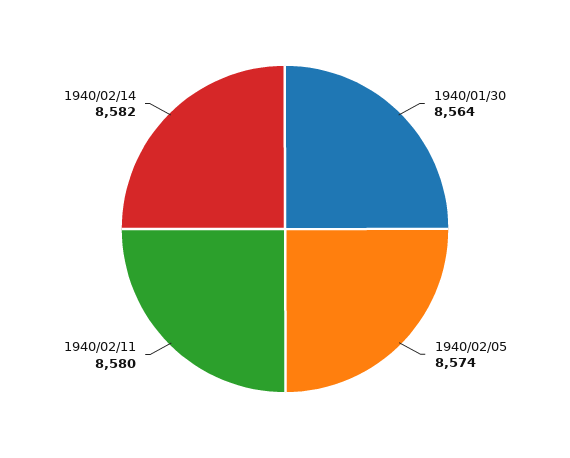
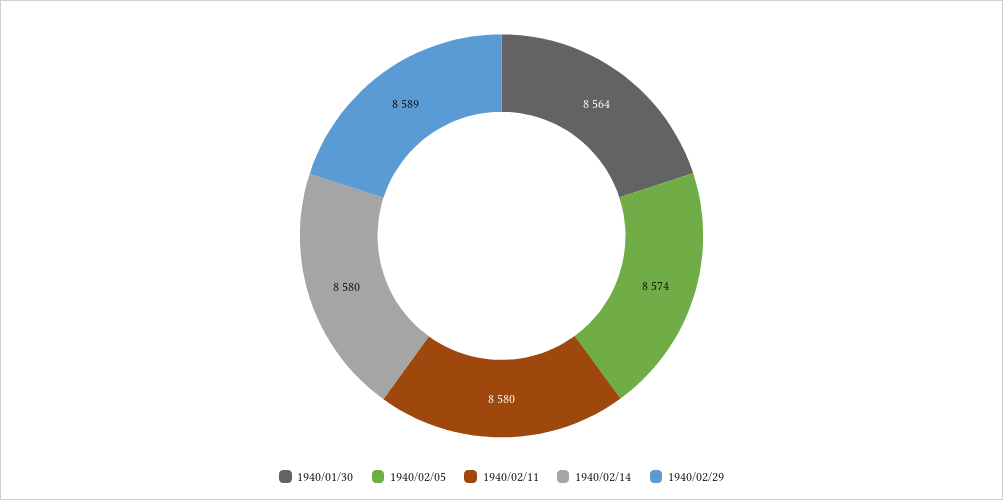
1940/02/14: 8582 -> 8580
1940/02/29: none -> 8589

